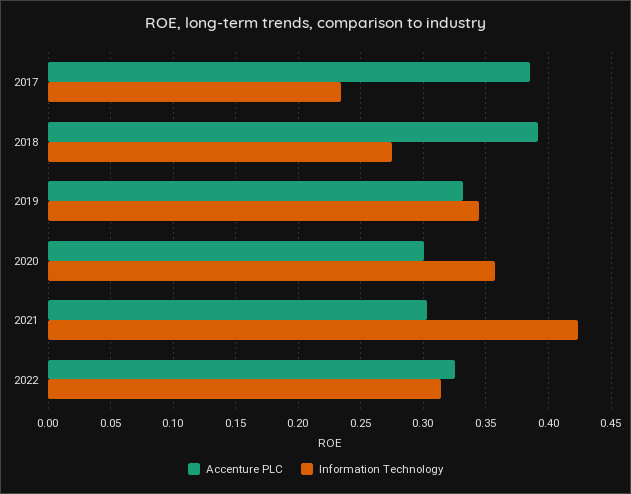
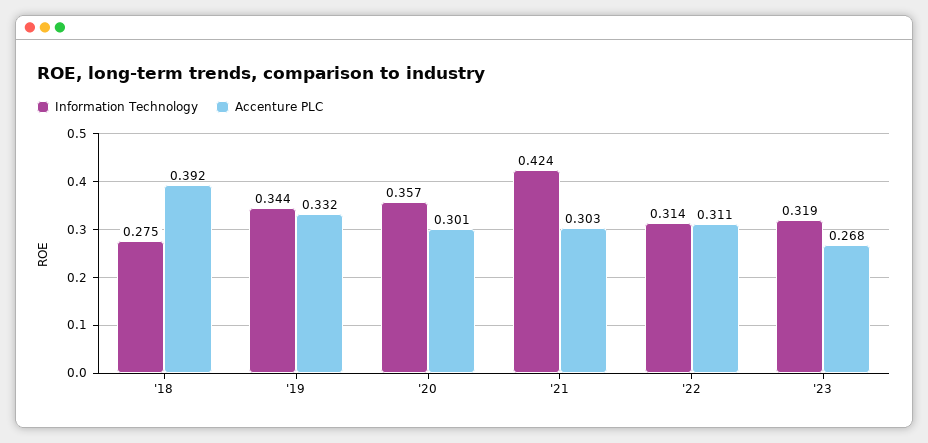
Accenture PLC, 2017: 0.385 -> none
Information Technology, 2017: 0.235 -> none
Accenture PLC, 2022: 0.325 -> 0.311
Information Technology, '23: none -> 0.319
Accenture PLC, '23: none -> 0.268

